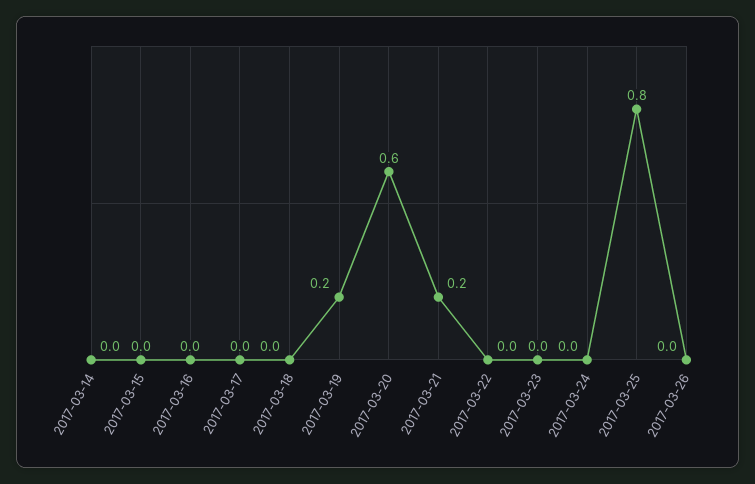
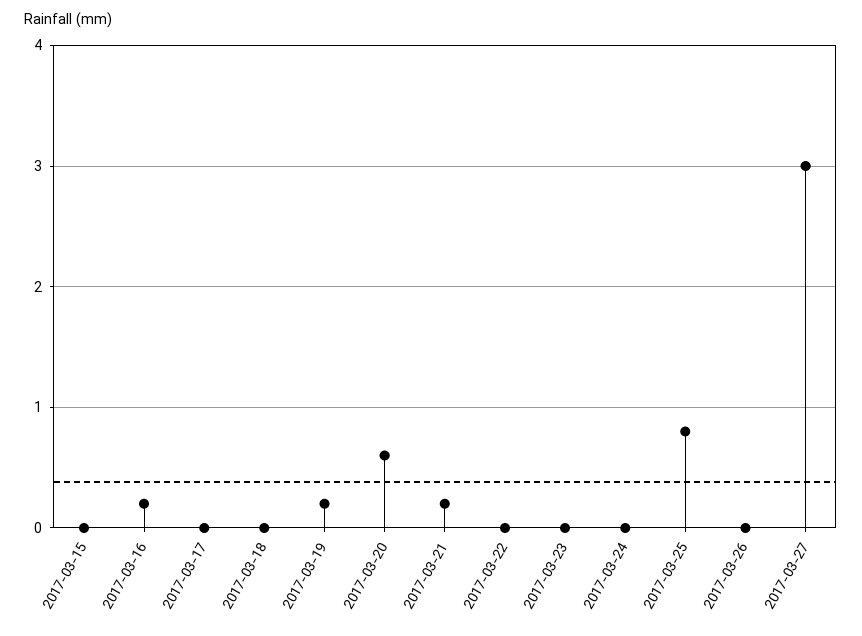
2017-03-14: 0 -> none
2017-03-16: 0 -> 0.2
2017-03-27: none -> 3

